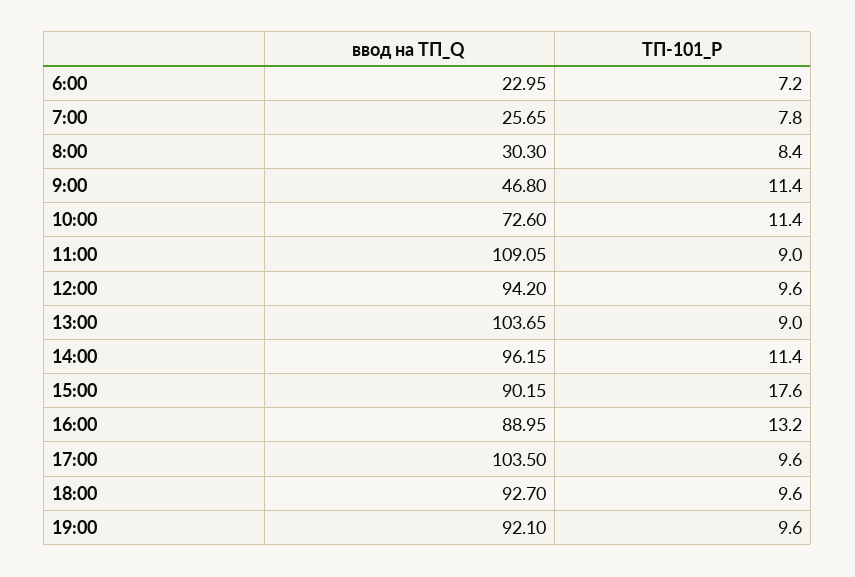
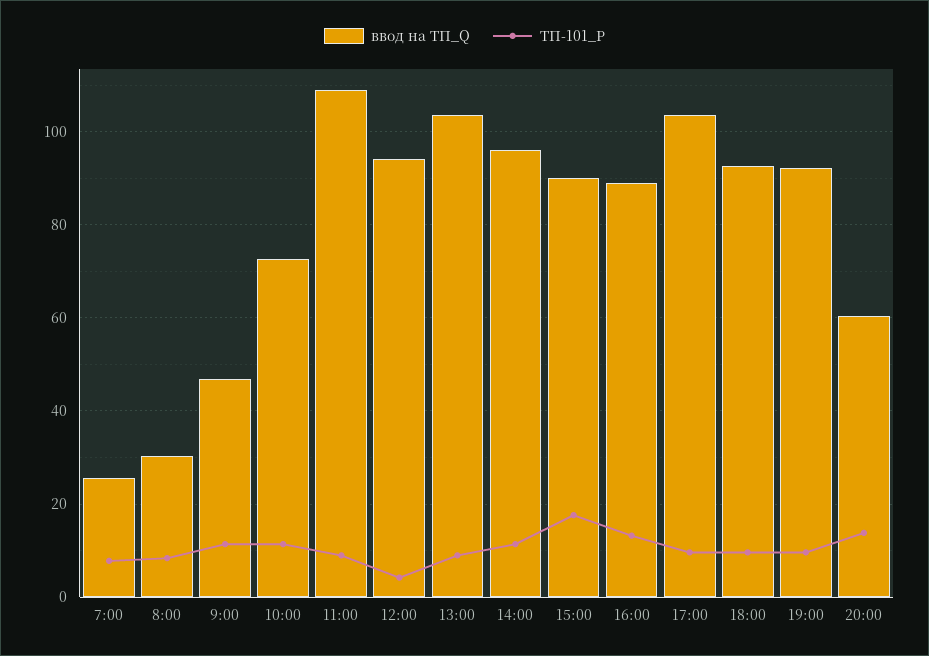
ввод на ТП_Q, 6:00: 22.95 -> none
ТП-101_P, 6:00: 7.2 -> none
ТП-101_P, 12:00: 9.6 -> 4
ввод на ТП_Q, 20:00: none -> 60
ТП-101_P, 20:00: none -> 14

